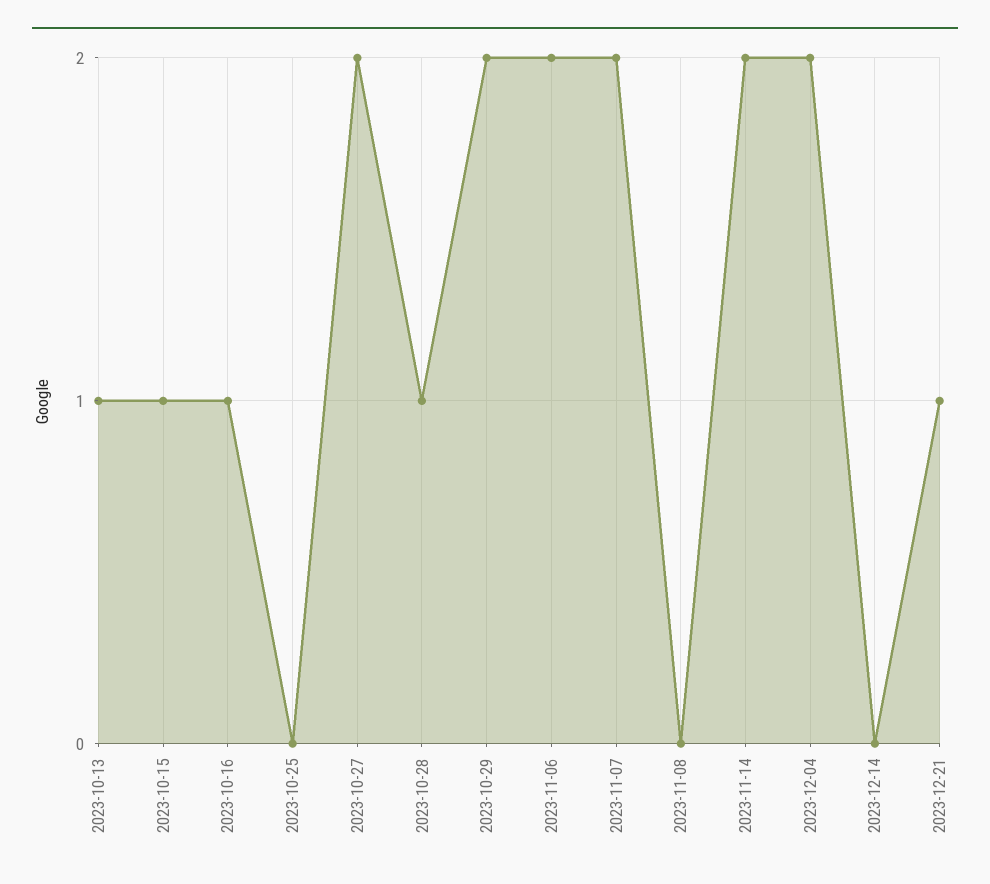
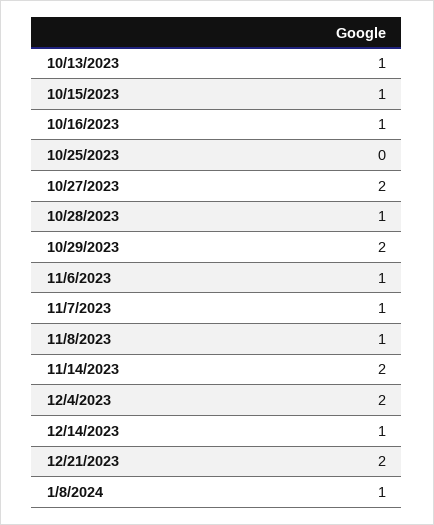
2023-11-06: 2 -> 1
2023-11-07: 2 -> 1
2023-11-08: 0 -> 1
2023-12-14: 0 -> 1
2023-12-21: 1 -> 2
1/8/2024: none -> 1

